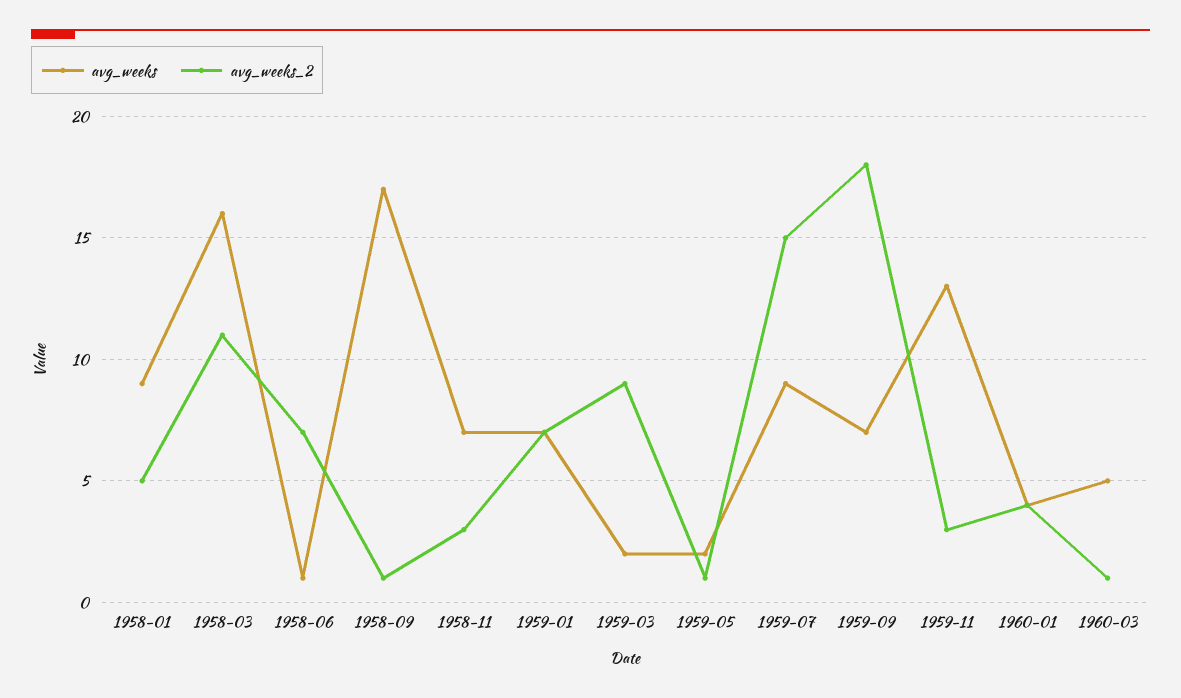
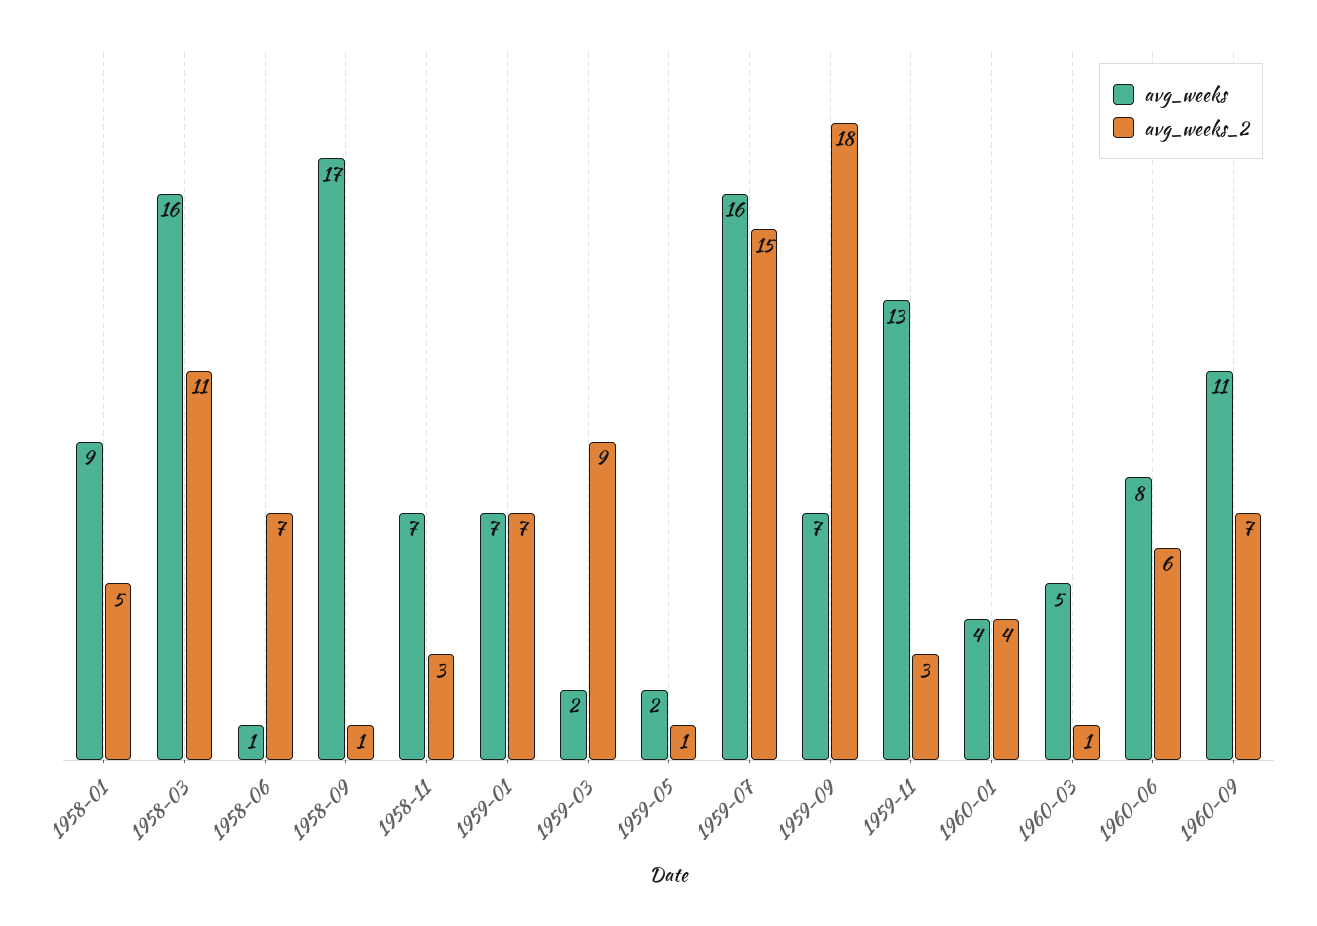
avg_weeks, 1959-07: 9 -> 16
avg_weeks, 1960-06: none -> 8
avg_weeks_2, 1960-06: none -> 6
avg_weeks, 1960-09: none -> 11
avg_weeks_2, 1960-09: none -> 7

